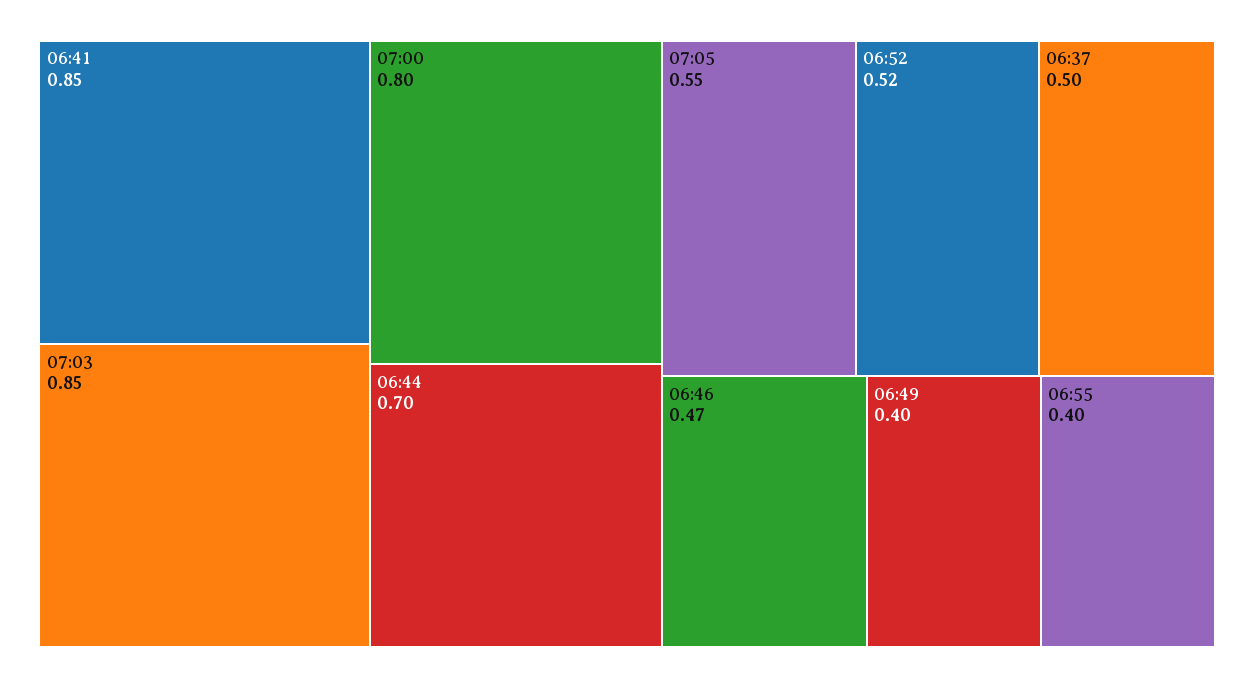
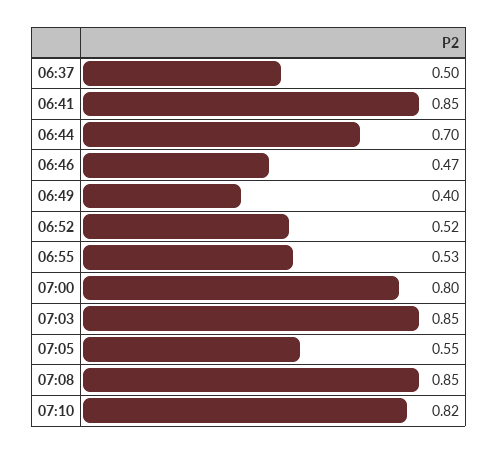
06:55: 0.4 -> 0.53
07:08: none -> 0.85
07:10: none -> 0.82

